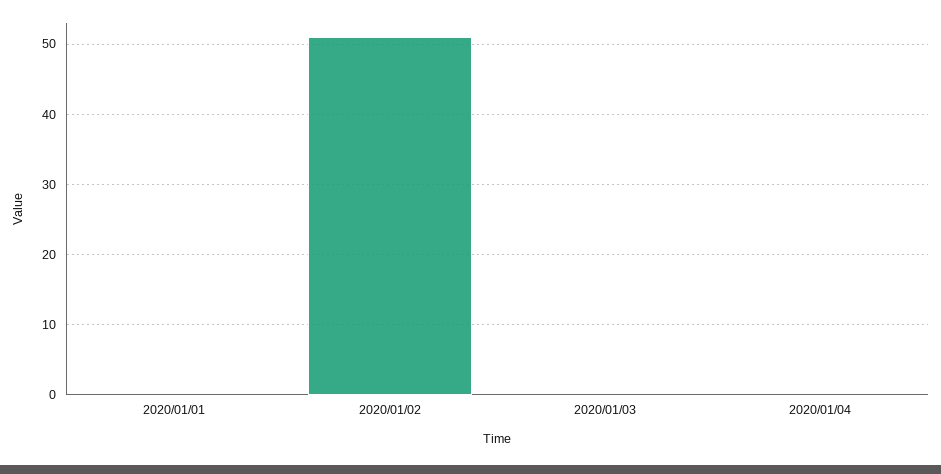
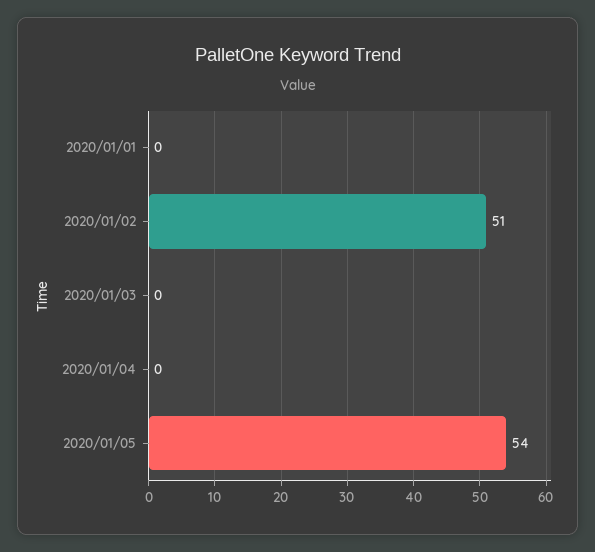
2020/01/05: none -> 54

